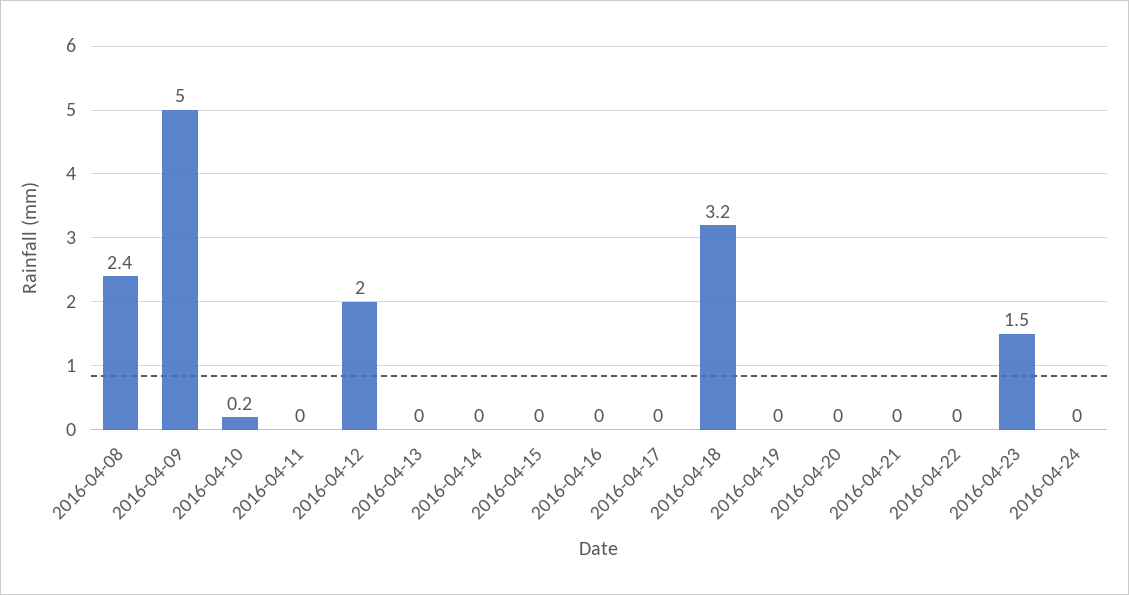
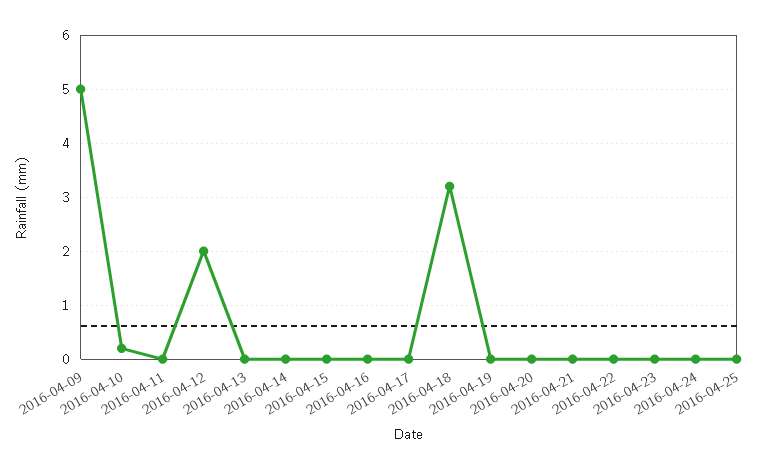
2016-04-08: 2.4 -> none
2016-04-23: 1.5 -> 0
2016-04-25: none -> 0

